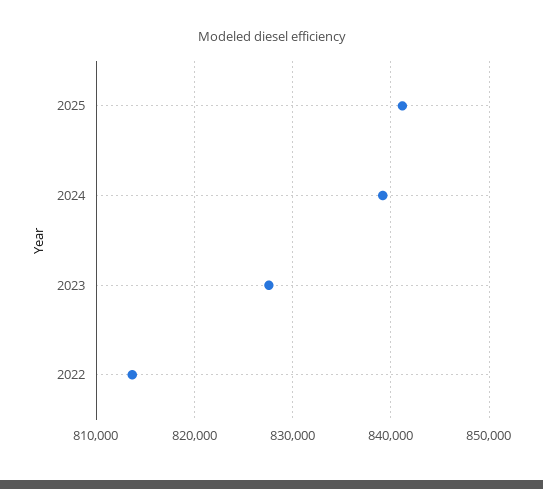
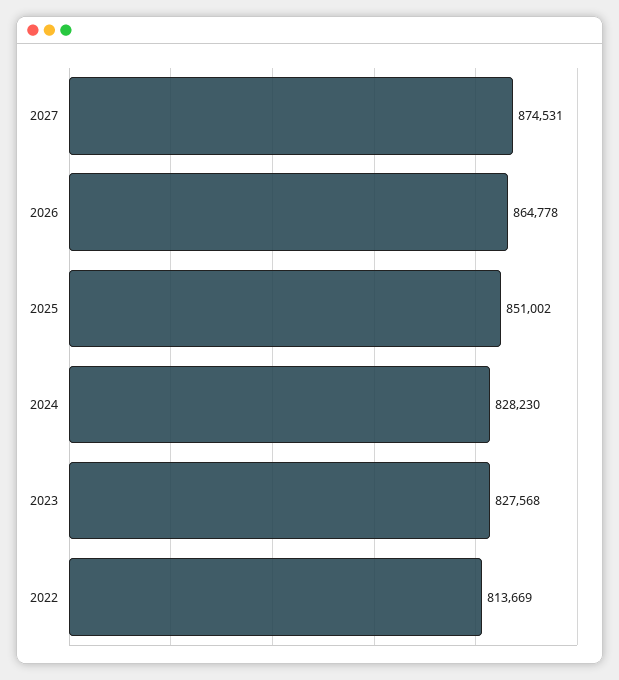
2025: 841000 -> 851002
2024: 839000 -> 828230
2027: none -> 874531
2026: none -> 864778

